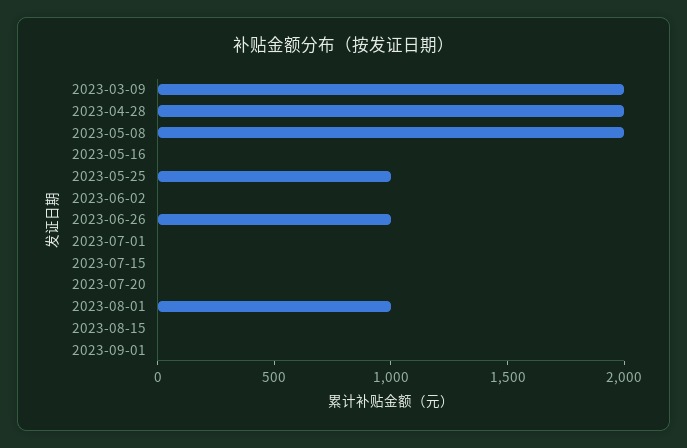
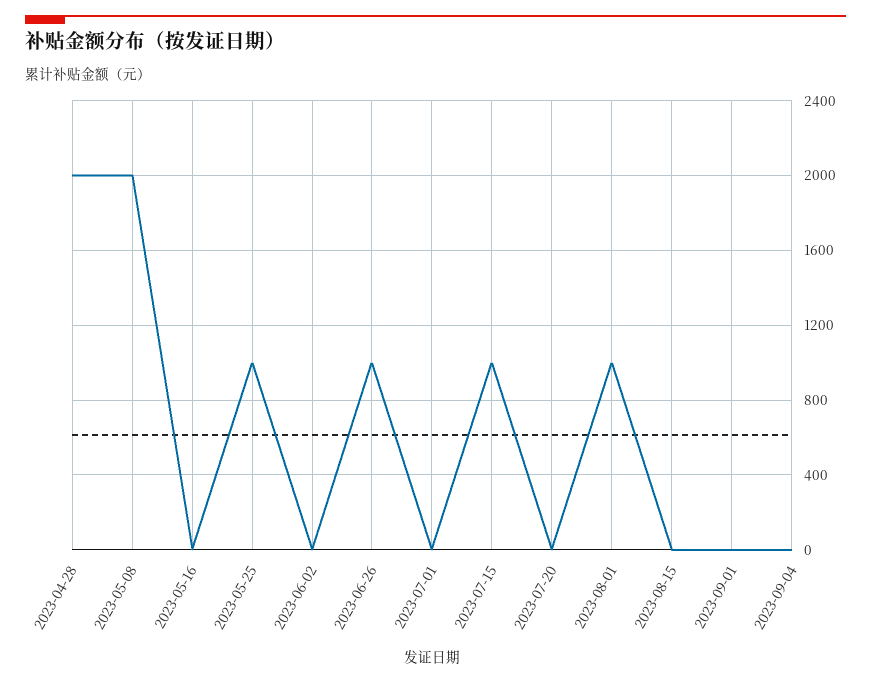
2023-03-09: 2000 -> none
2023-07-15: 0 -> 1000
2023-09-04: none -> 0

